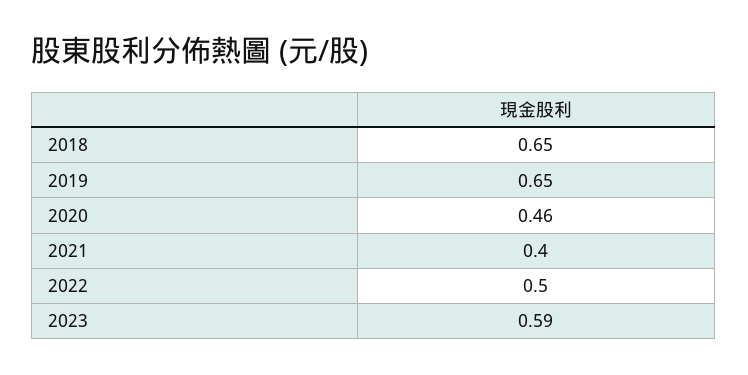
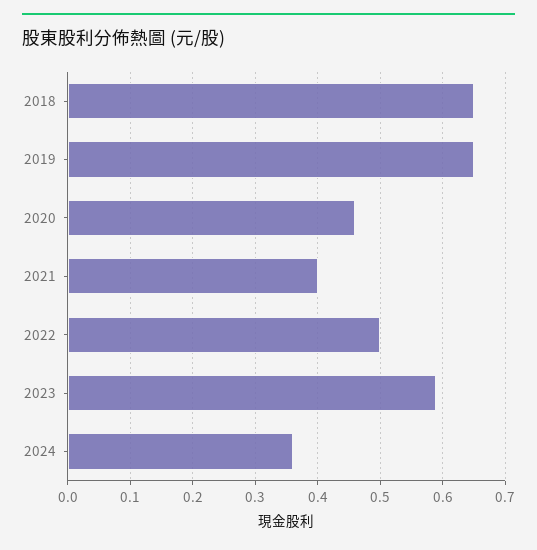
2024: none -> 0.36

